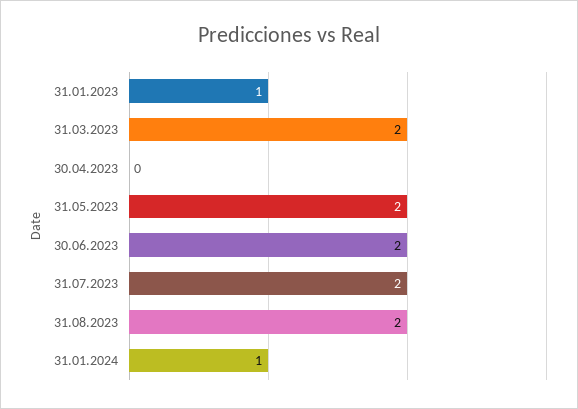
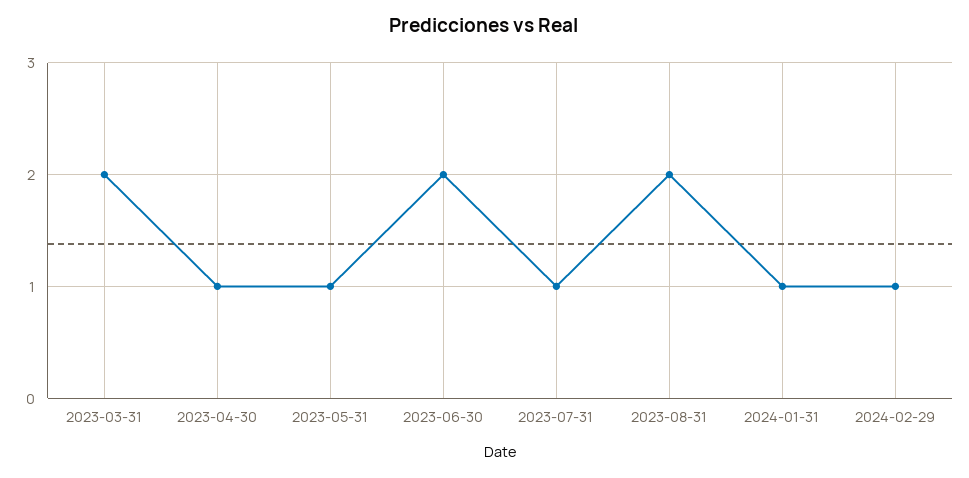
31.01.2023: 1 -> none
30.04.2023: 0 -> 1
31.05.2023: 2 -> 1
31.07.2023: 2 -> 1
2024-02-29: none -> 1

